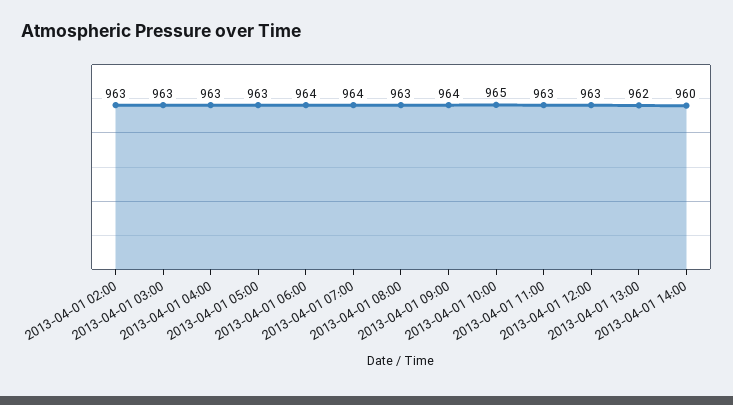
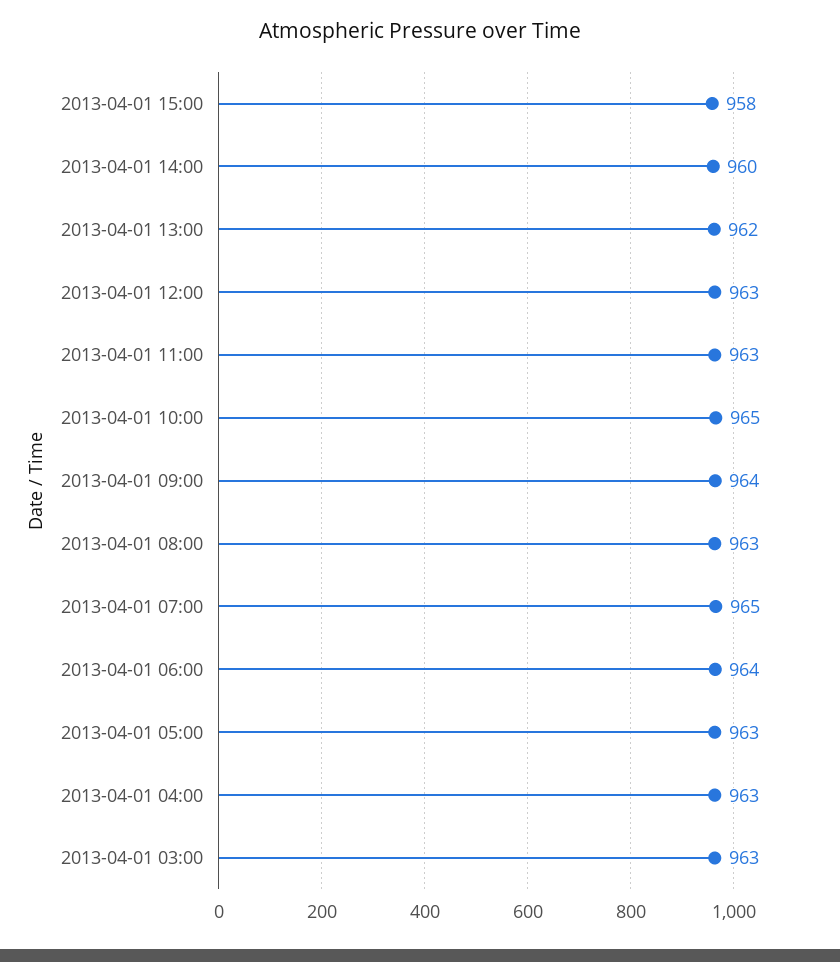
2013-04-01 02:00: 963 -> none
2013-04-01 07:00: 964 -> 965
2013-04-01 15:00: none -> 958

